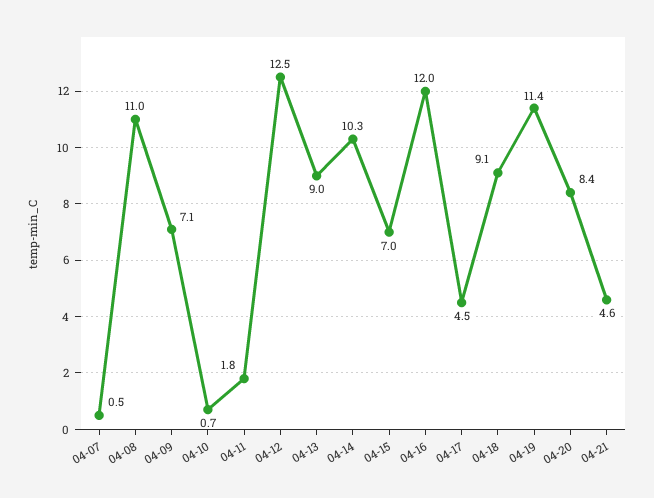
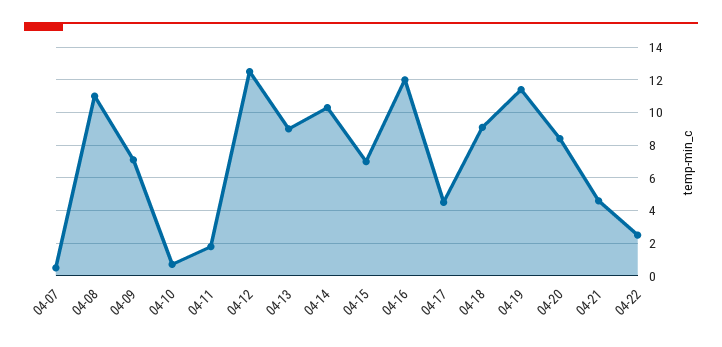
04-22: none -> 2.5

